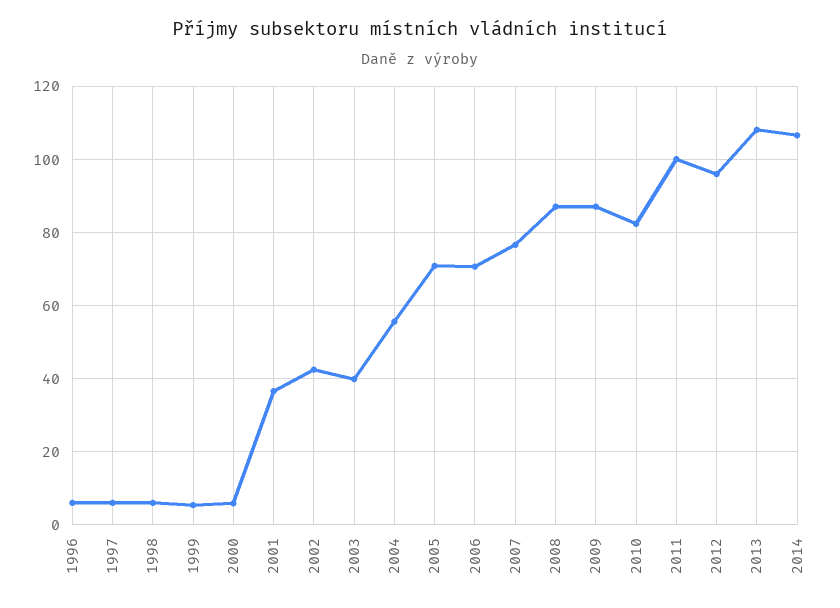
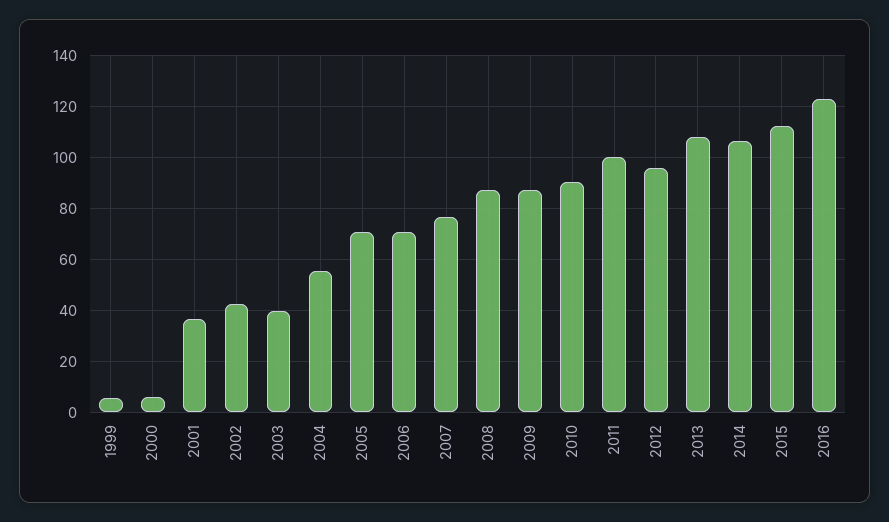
1996: 6 -> none
1997: 6 -> none
1998: 6 -> none
2010: 82 -> 90
2015: none -> 112.5
2016: none -> 122.5

